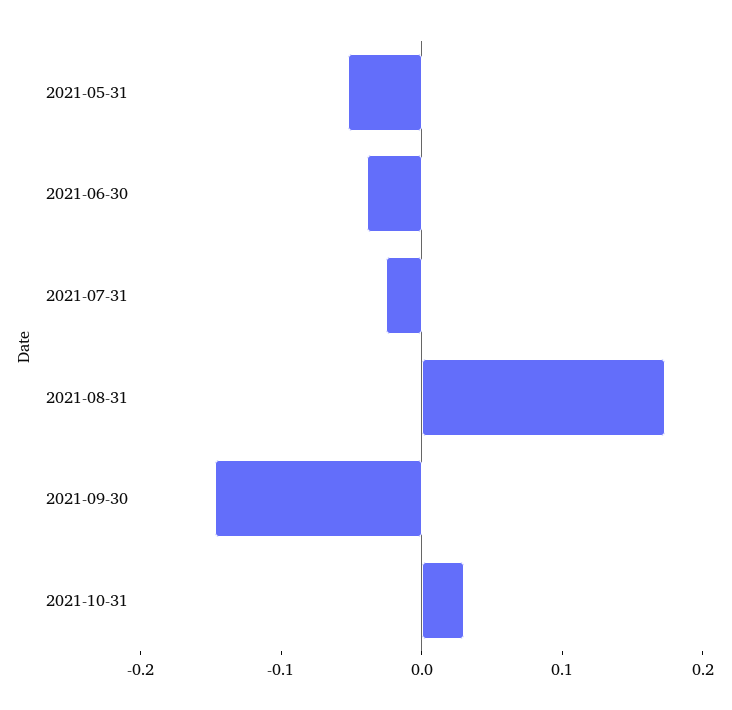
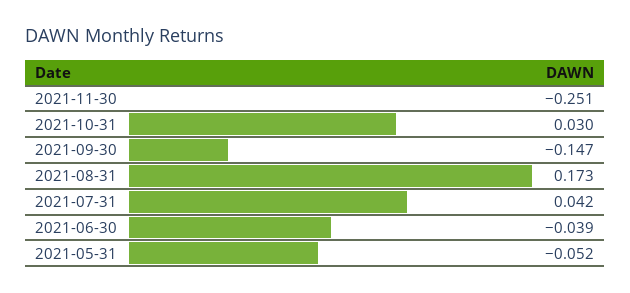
2021-07-31: -0.02 -> 0.042
2021-11-30: none -> -0.251

